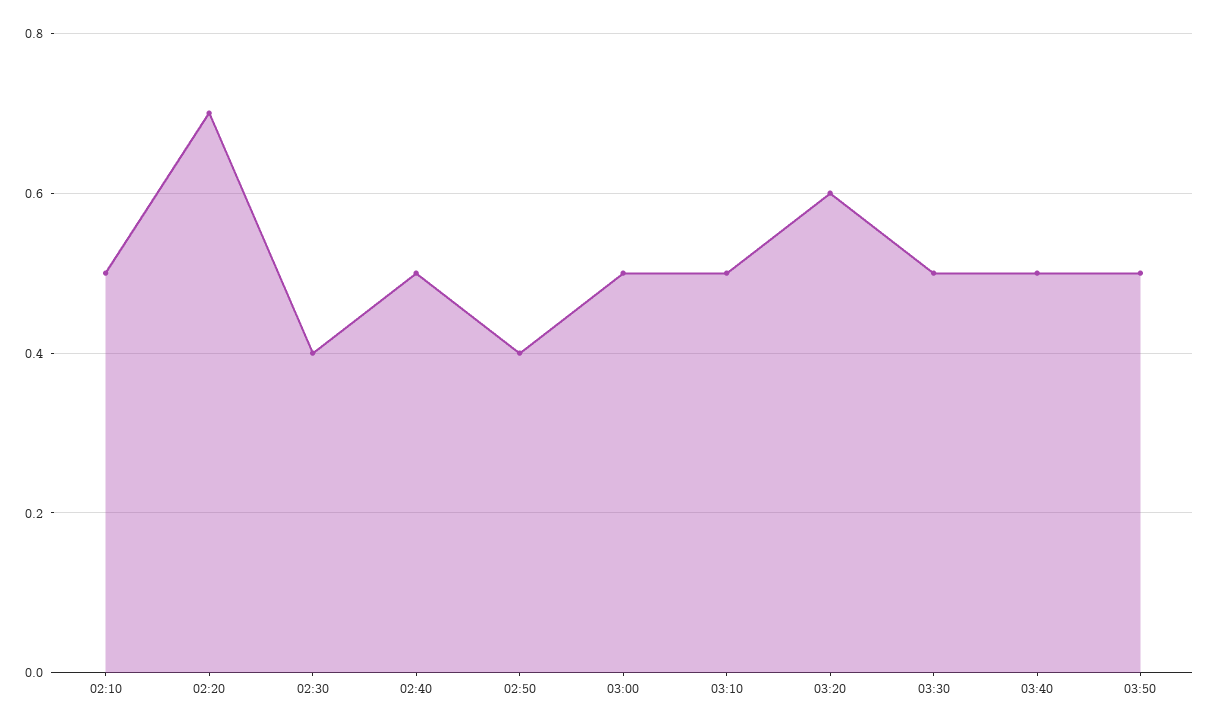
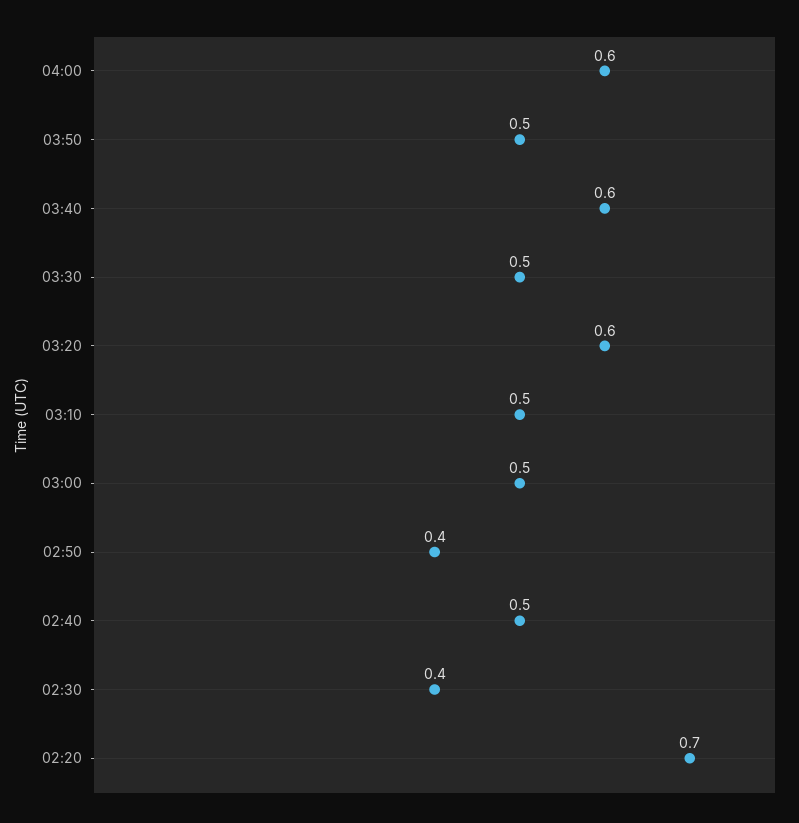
02:10: 0.5 -> none
03:40: 0.5 -> 0.6
04:00: none -> 0.6

